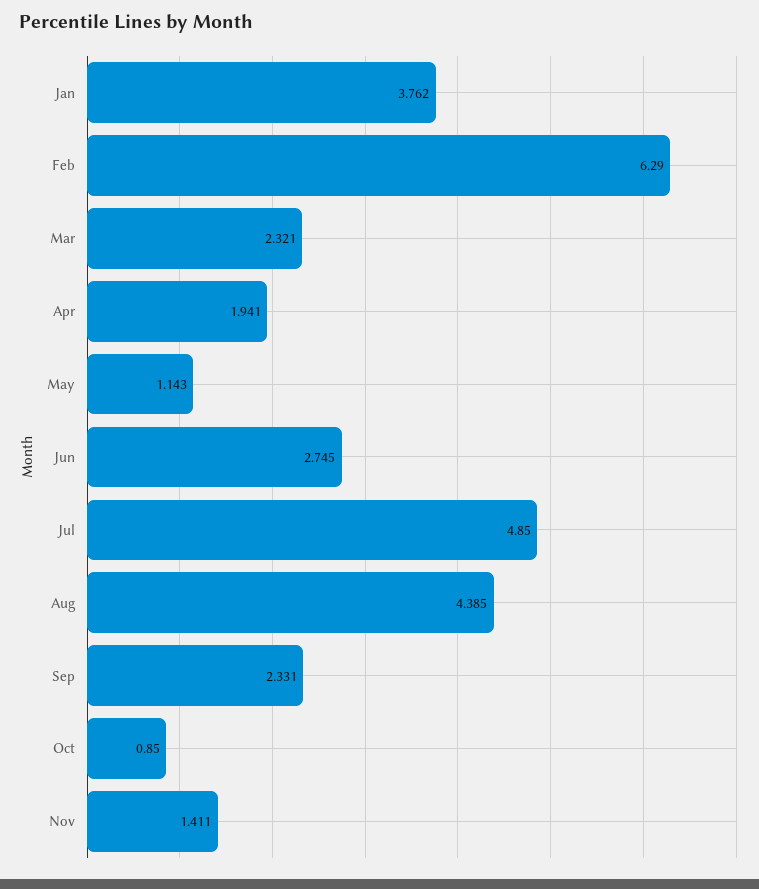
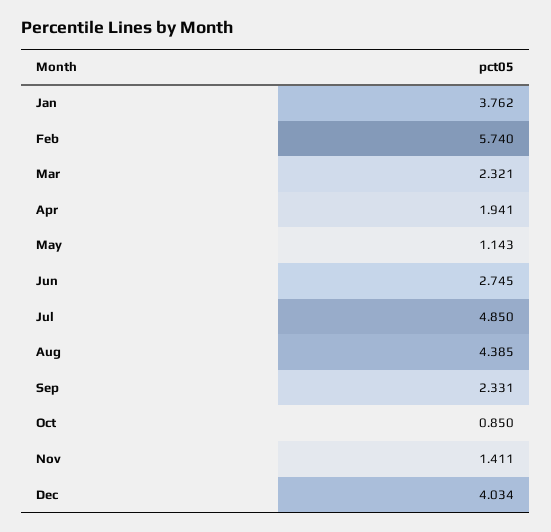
Feb: 6.29 -> 5.74
Dec: none -> 4.034

